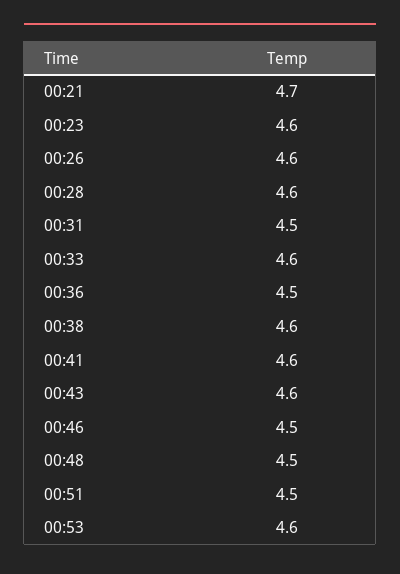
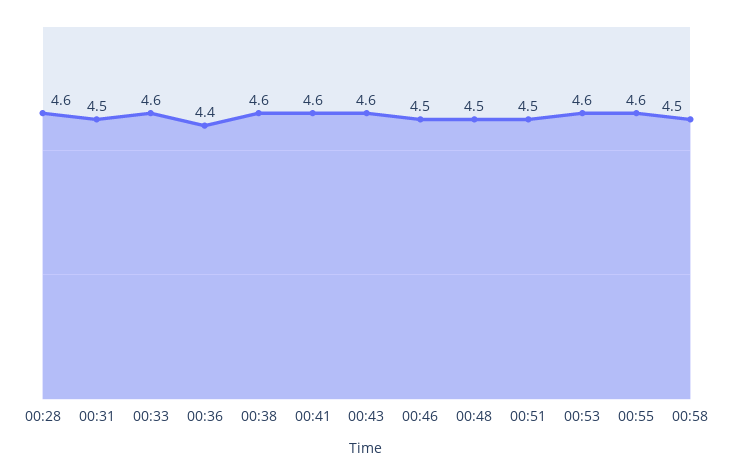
00:21: 4.7 -> none
00:23: 4.6 -> none
00:26: 4.6 -> none
00:36: 4.5 -> 4.4
00:55: none -> 4.6
00:58: none -> 4.5

